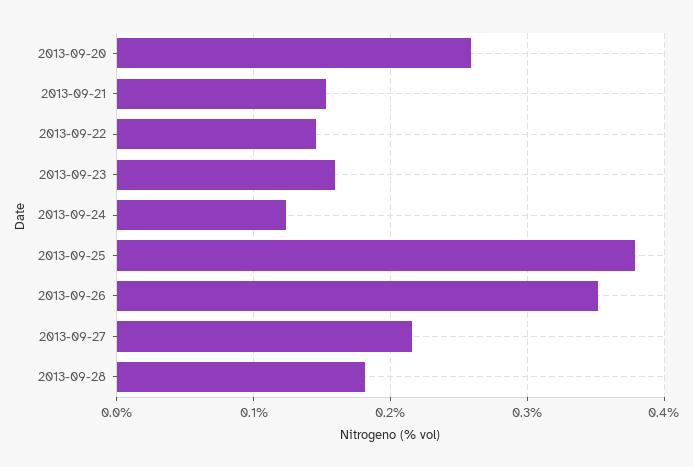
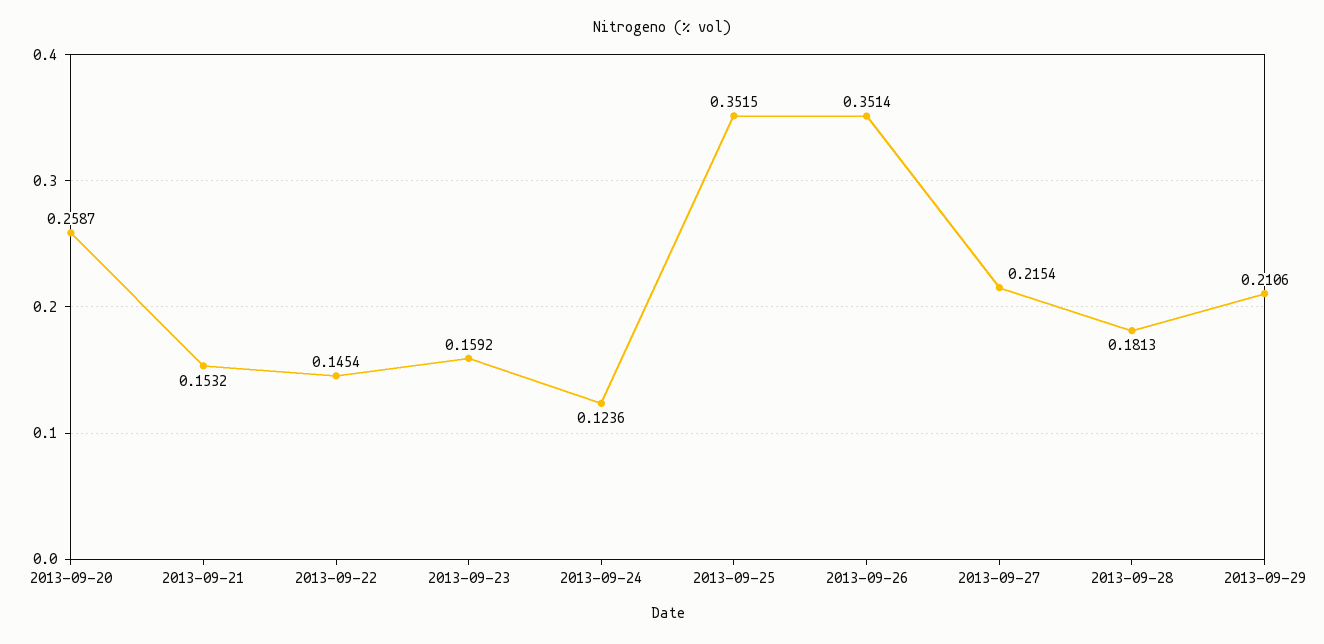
2013-09-25: 0.38 -> 0.3515
2013-09-29: none -> 0.2106

